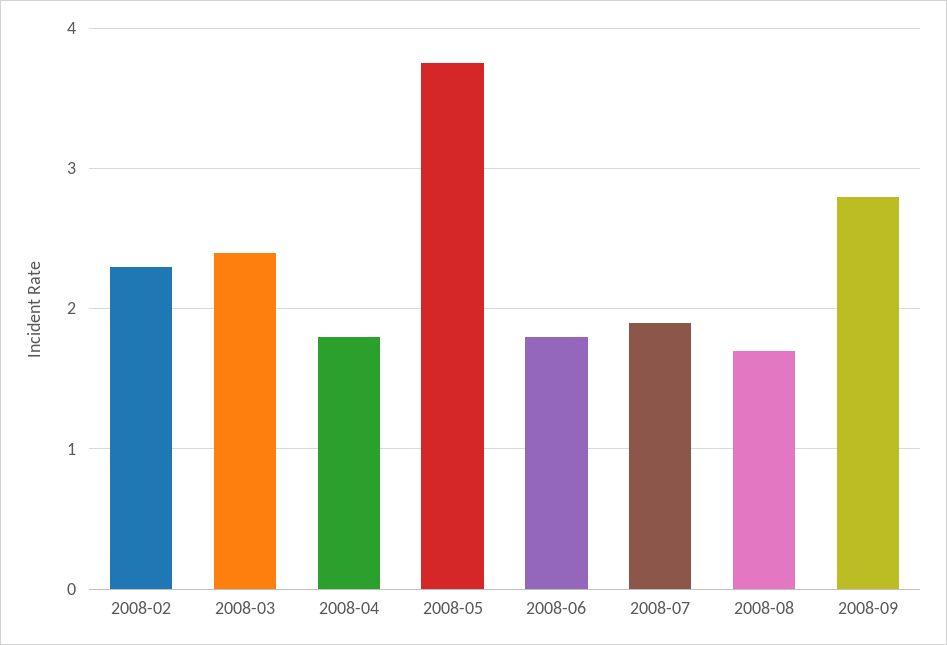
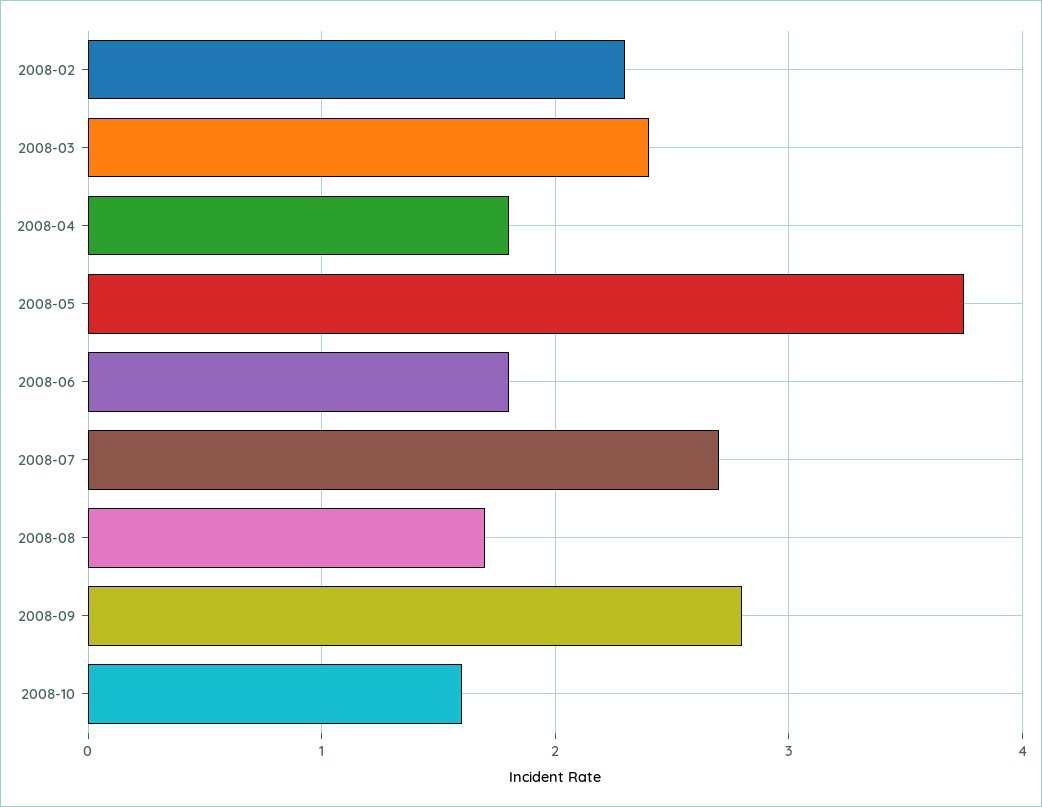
2008-07: 1.9 -> 2.7
2008-10: none -> 1.6

